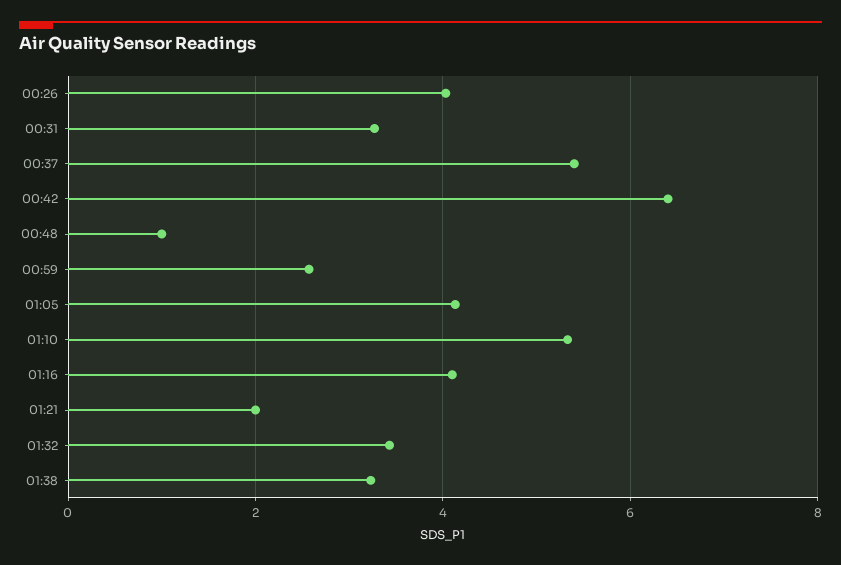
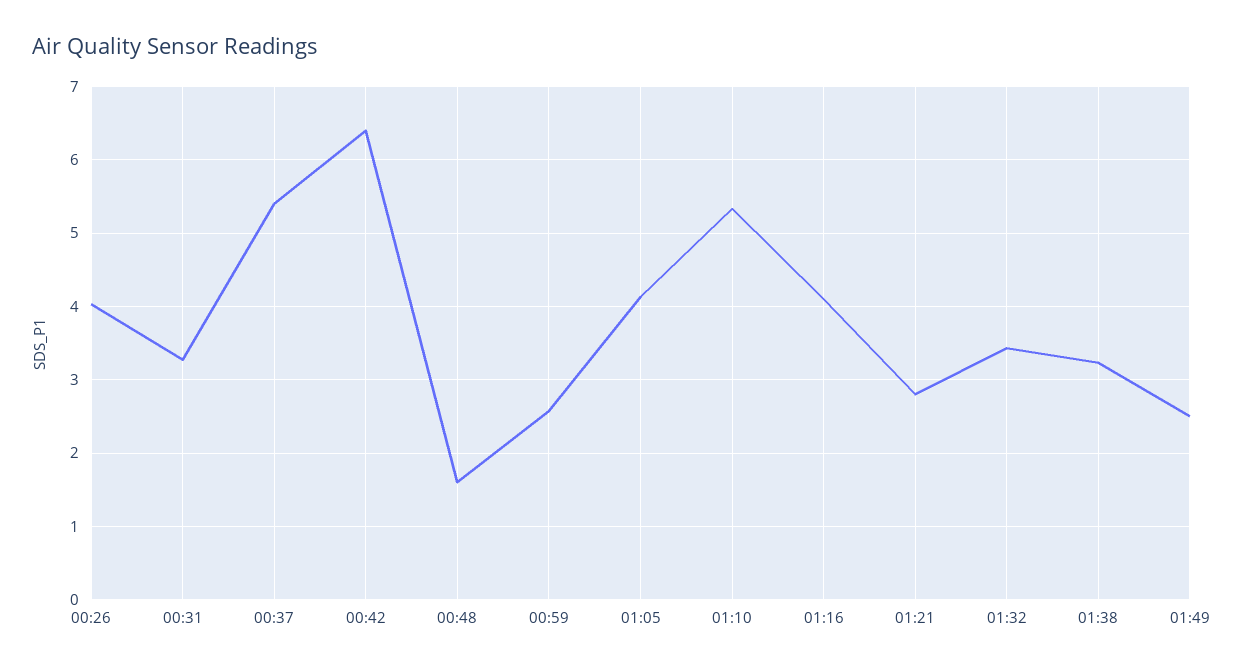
00:48: 1 -> 1.6
01:21: 2 -> 2.8
01:49: none -> 2.5

